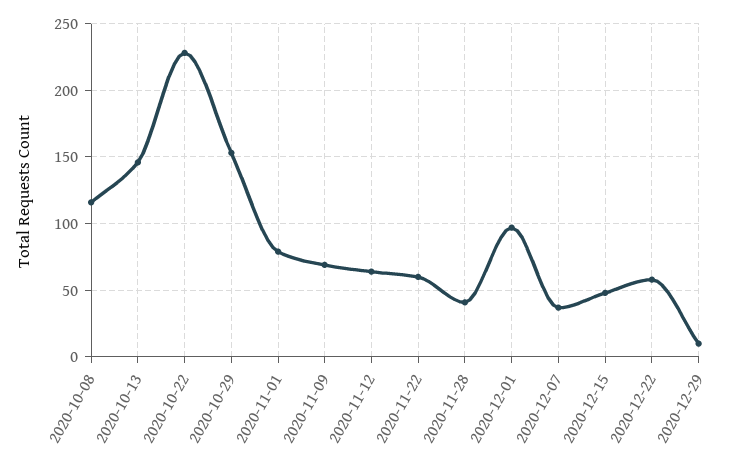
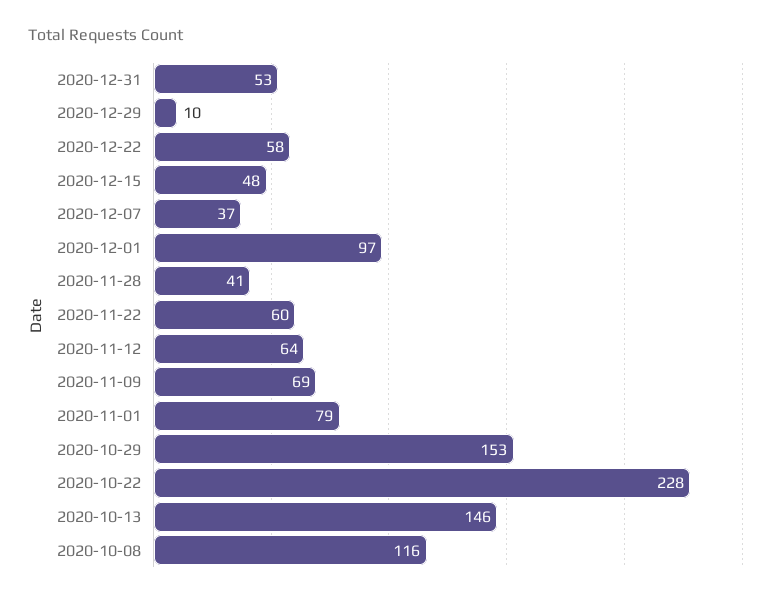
2020-12-31: none -> 53

